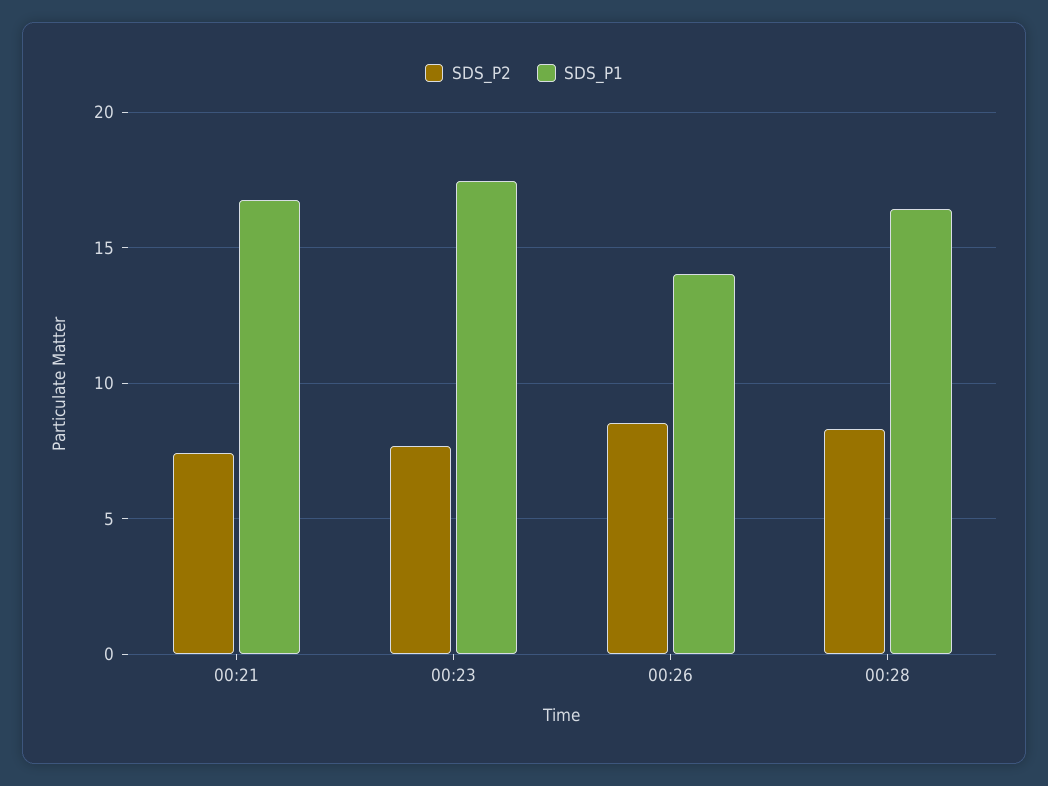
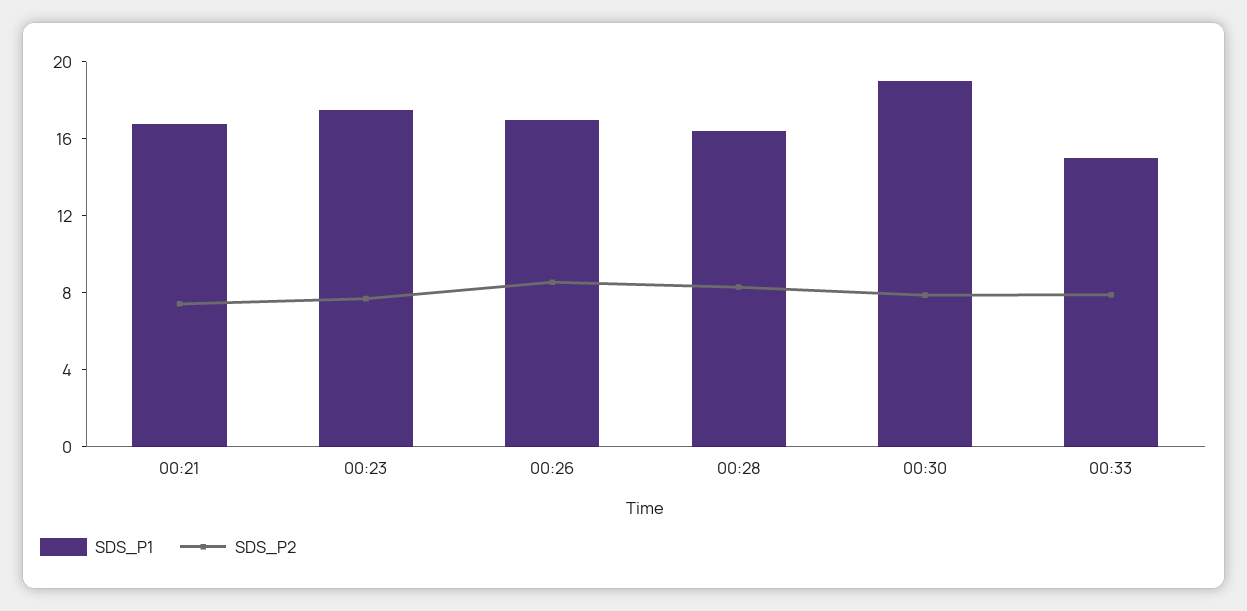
SDS_P1, 00:26: 14 -> 17
SDS_P1, 00:30: none -> 19
SDS_P2, 00:30: none -> 8
SDS_P1, 00:33: none -> 15
SDS_P2, 00:33: none -> 8

